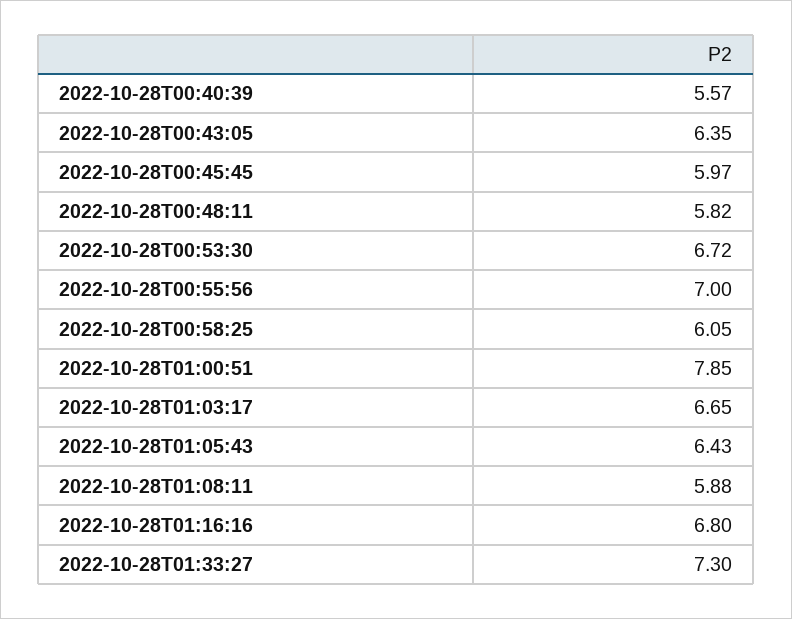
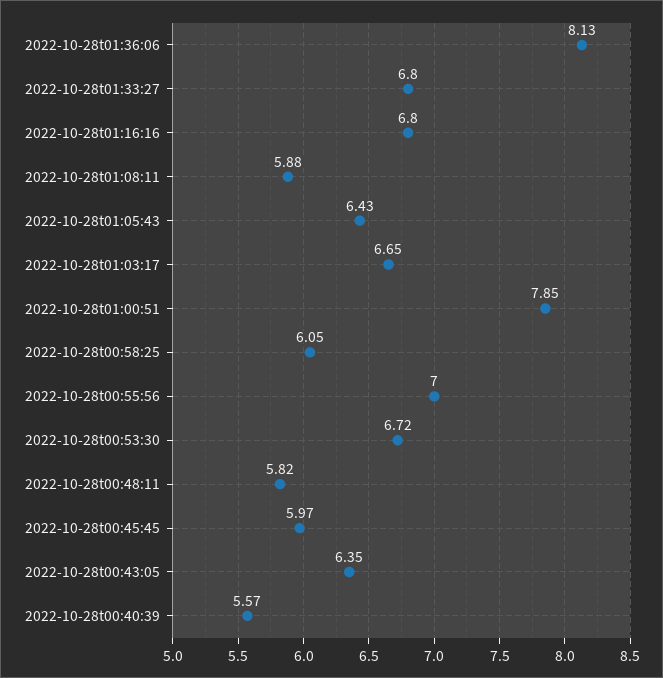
2022-10-28T01:33:27: 7.3 -> 6.8
2022-10-28t01:36:06: none -> 8.13

